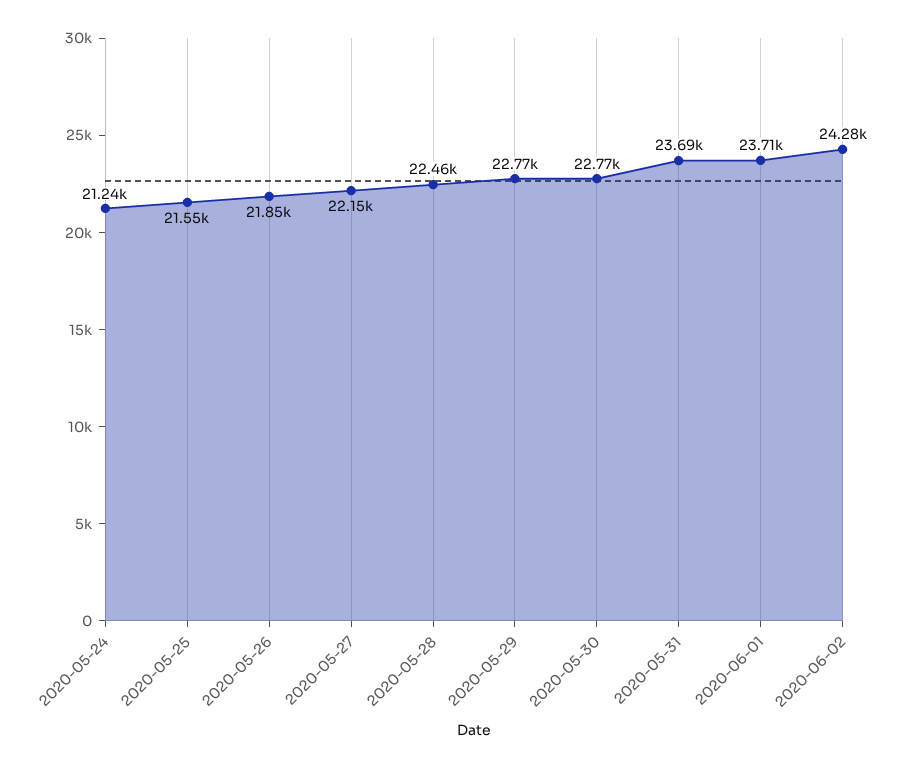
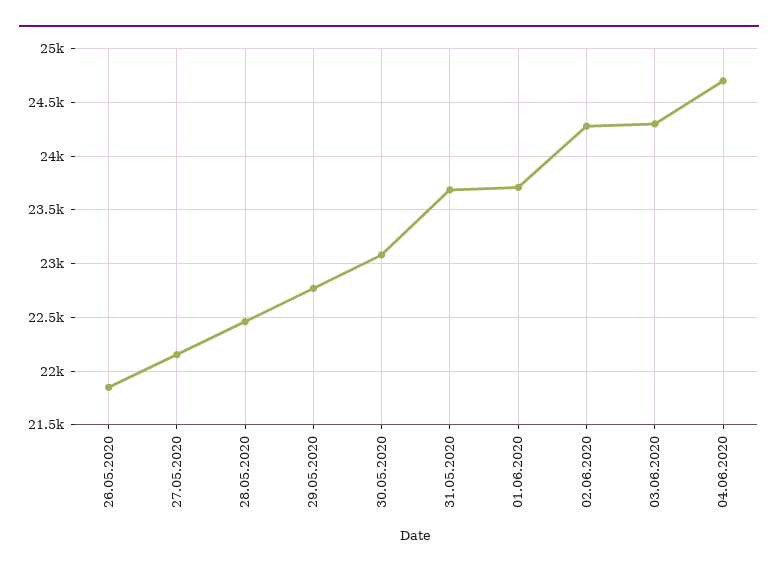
2020-05-24: 21240 -> none
2020-05-25: 21550 -> none
2020-05-30: 22770 -> 23100
03.06.2020: none -> 24300
04.06.2020: none -> 24700

